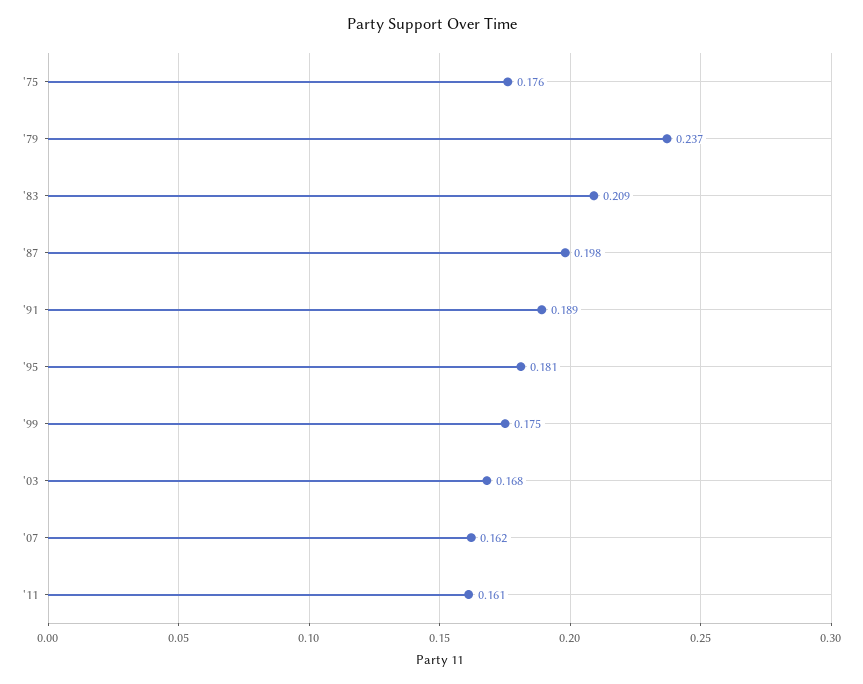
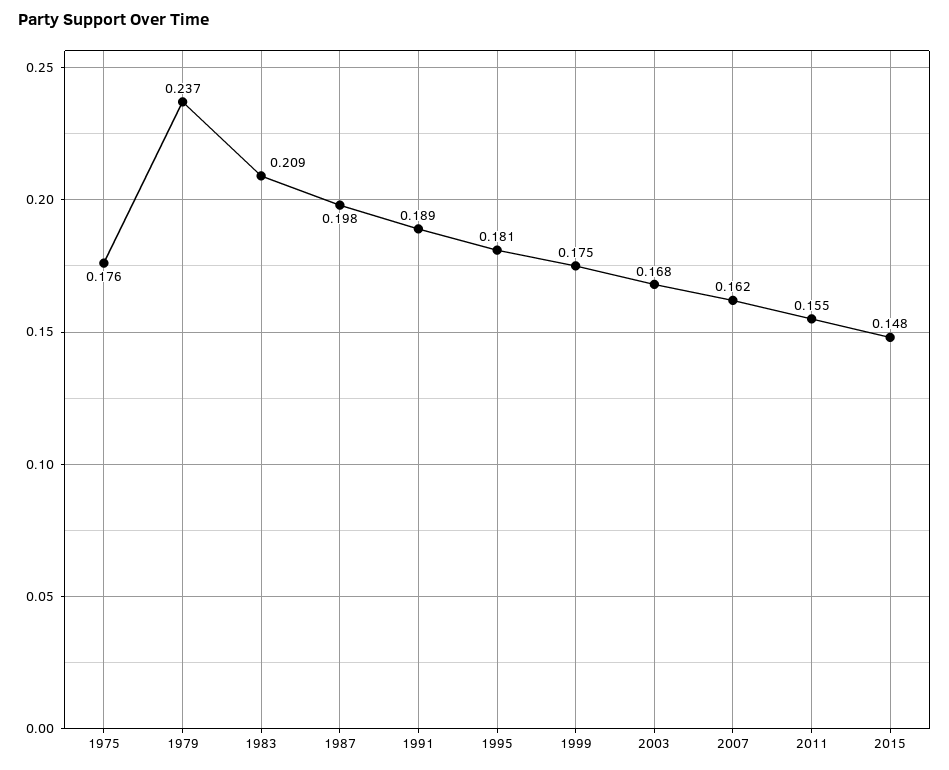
'11: 0.161 -> 0.155
2015: none -> 0.148

